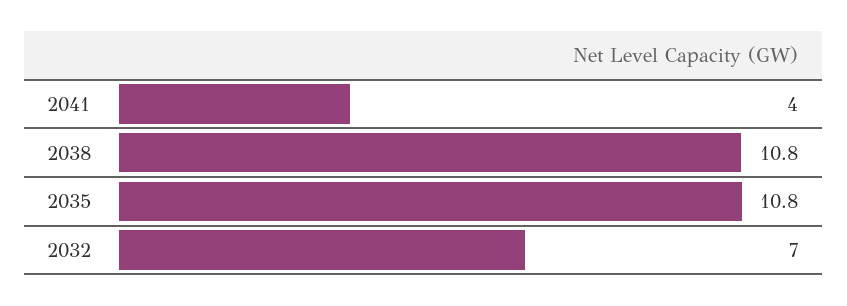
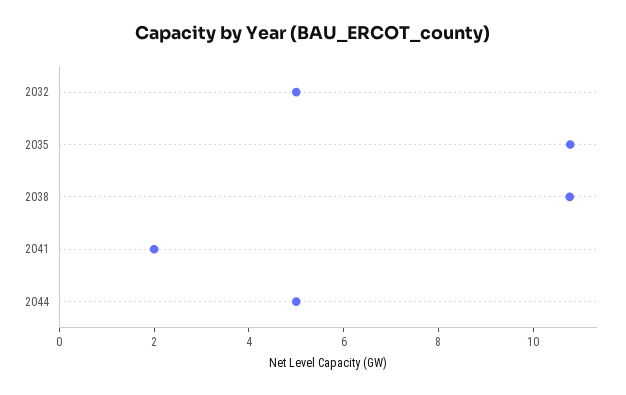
2041: 4 -> 2
2032: 7 -> 5
2044: none -> 5

